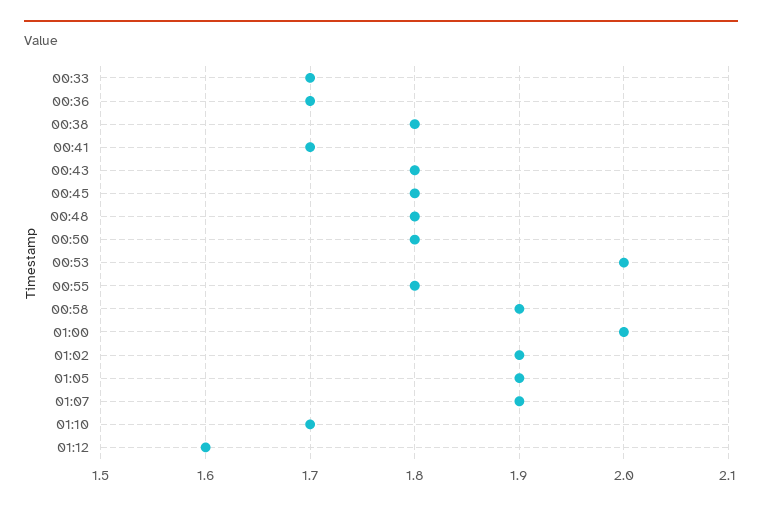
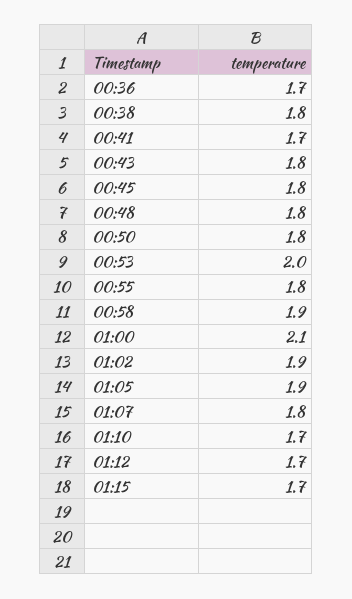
00:33: 1.7 -> none
01:00: 2 -> 2.1
01:07: 1.9 -> 1.8
01:12: 1.6 -> 1.7
01:15: none -> 1.7

